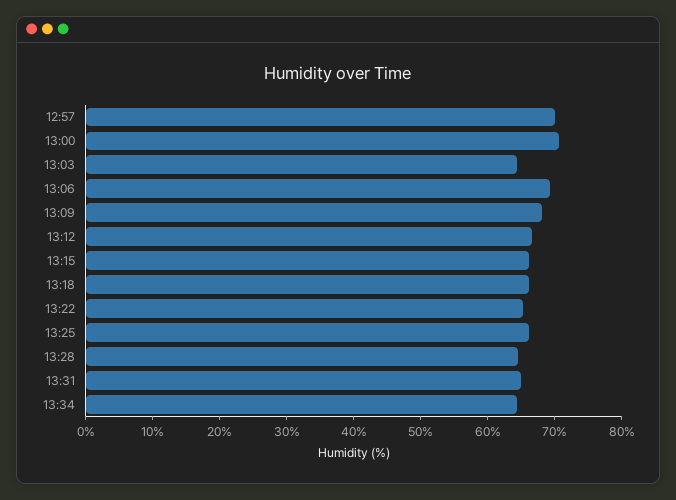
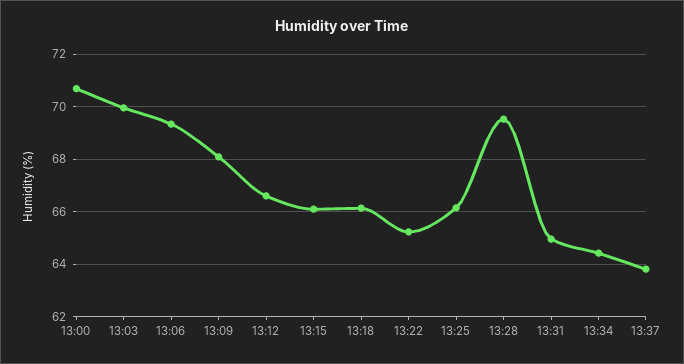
12:57: 70 -> none
13:03: 64 -> 70
13:28: 64 -> 69.5
13:37: none -> 63.75

